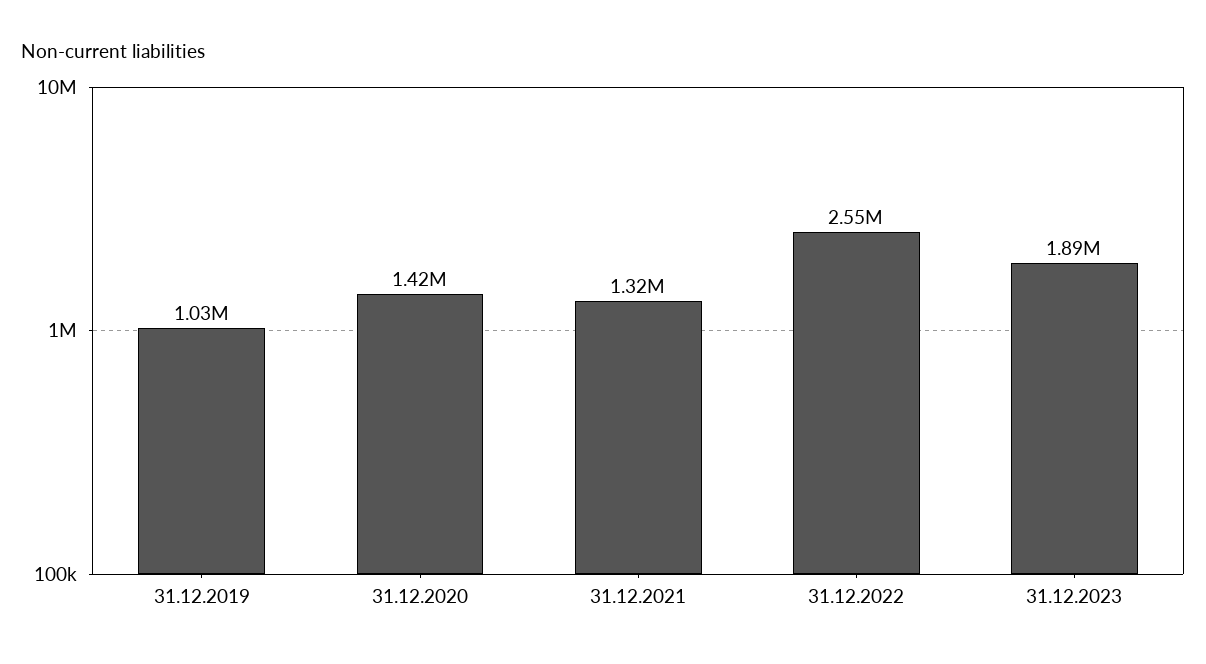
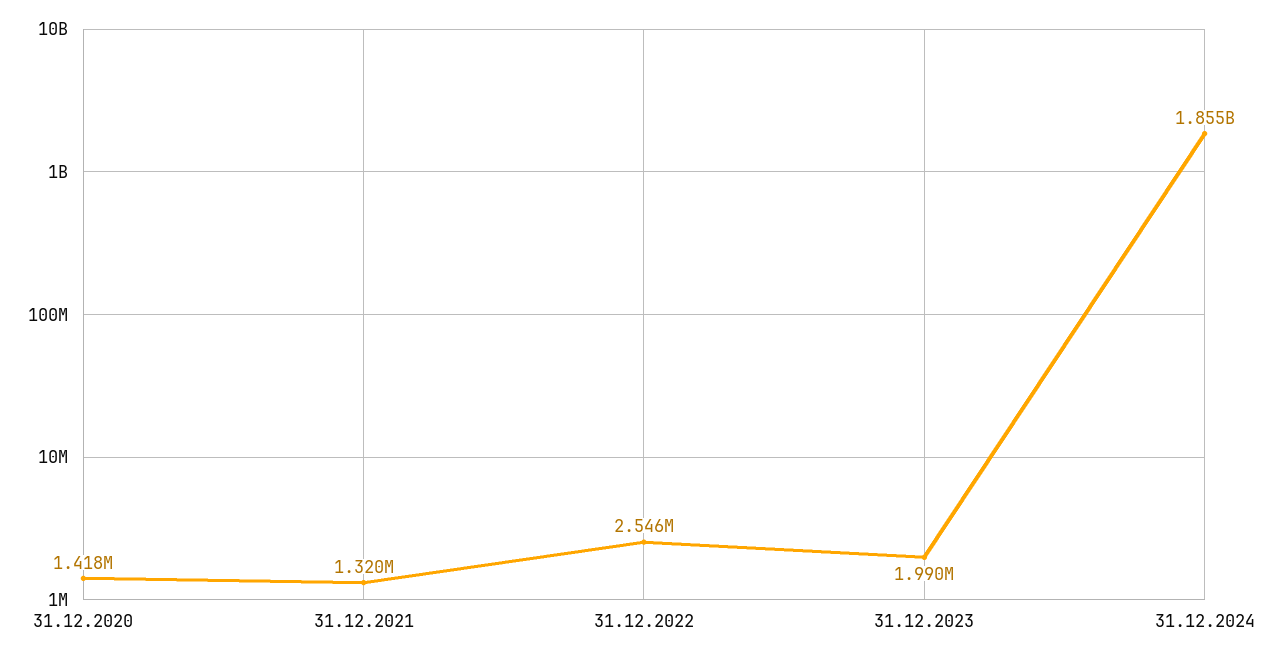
31.12.2019: 1030000 -> none
31.12.2023: 1890000 -> 1990000
31.12.2024: none -> 1855000000

